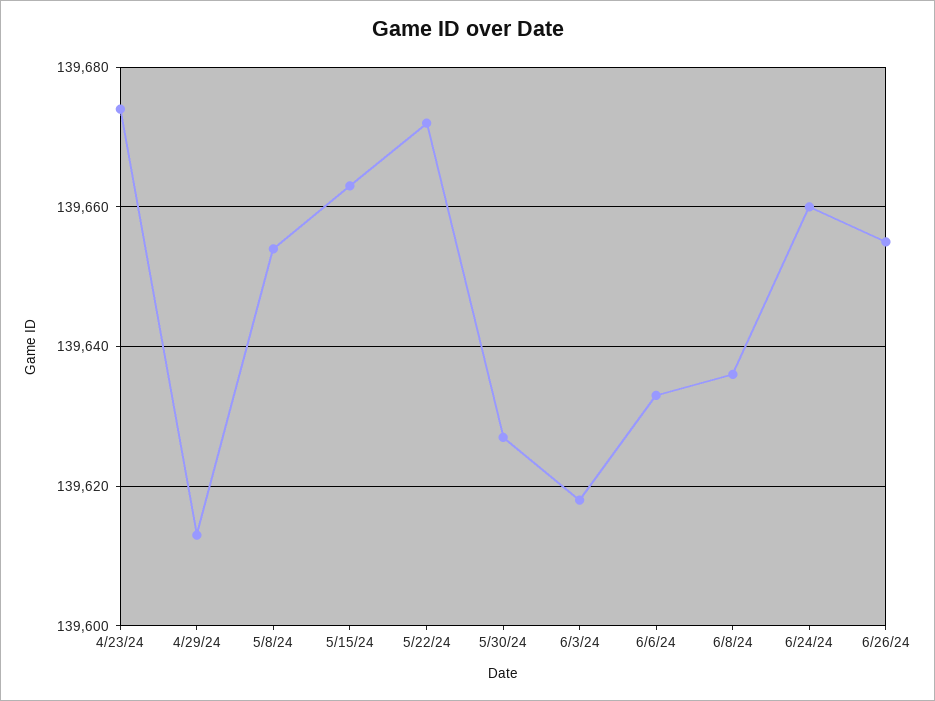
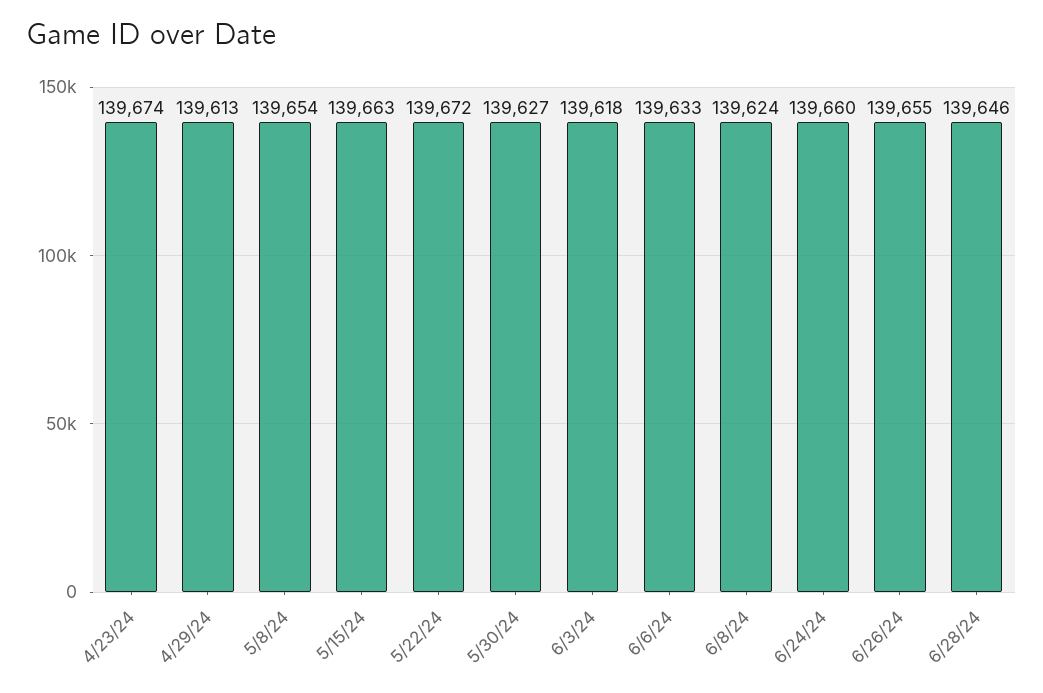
6/8/24: 139635 -> 139624
6/28/24: none -> 139646

